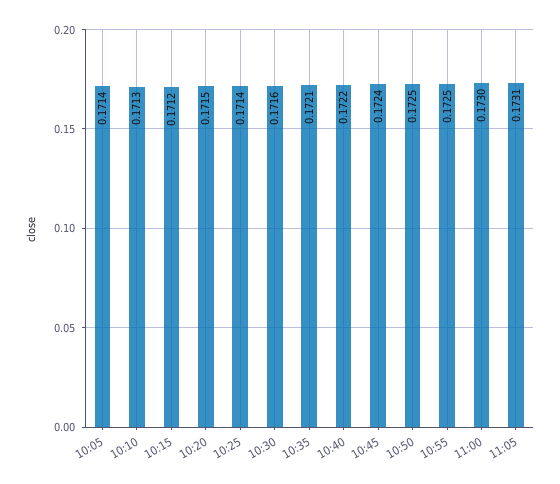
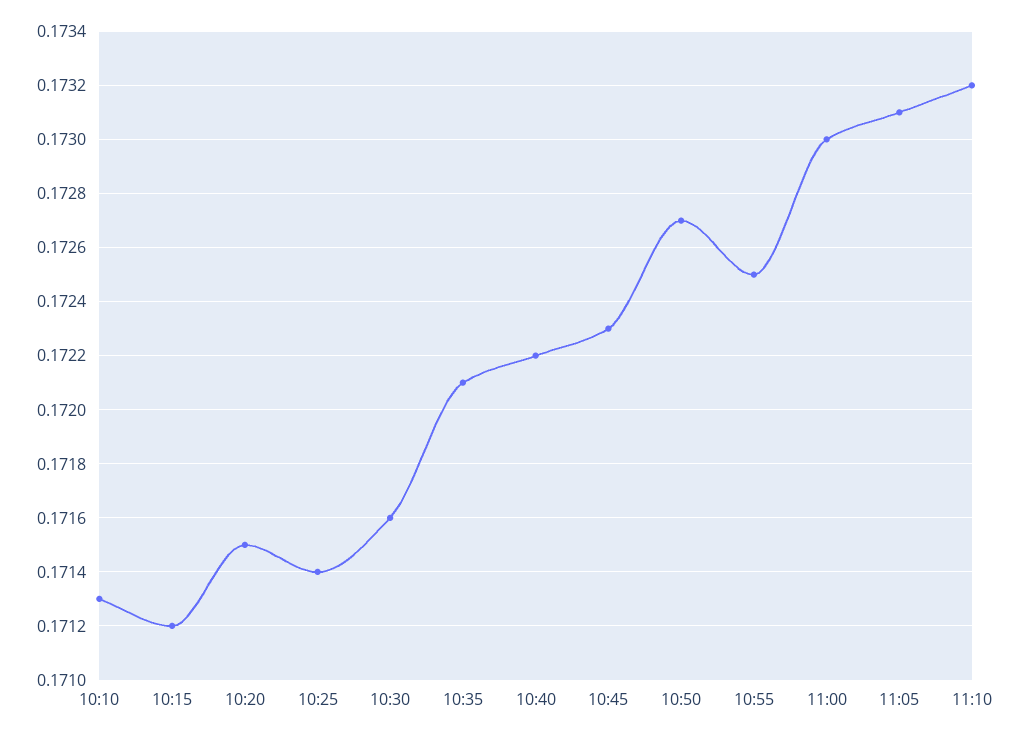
10:05: 0.1714 -> none
10:45: 0.1724 -> 0.1723
10:50: 0.1725 -> 0.1727
11:10: none -> 0.1732

